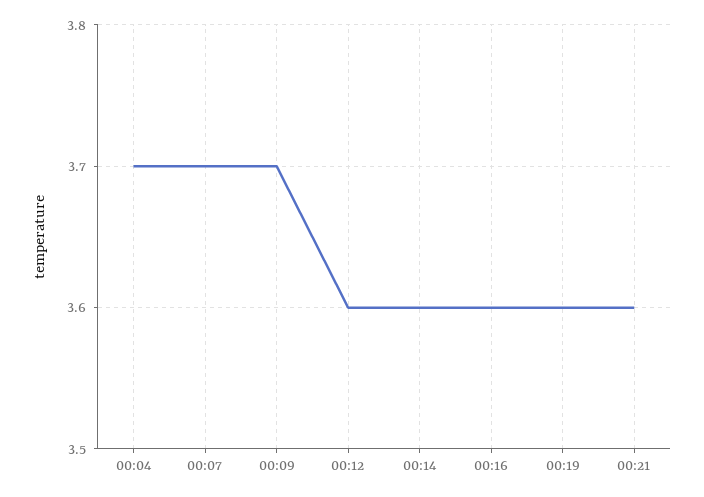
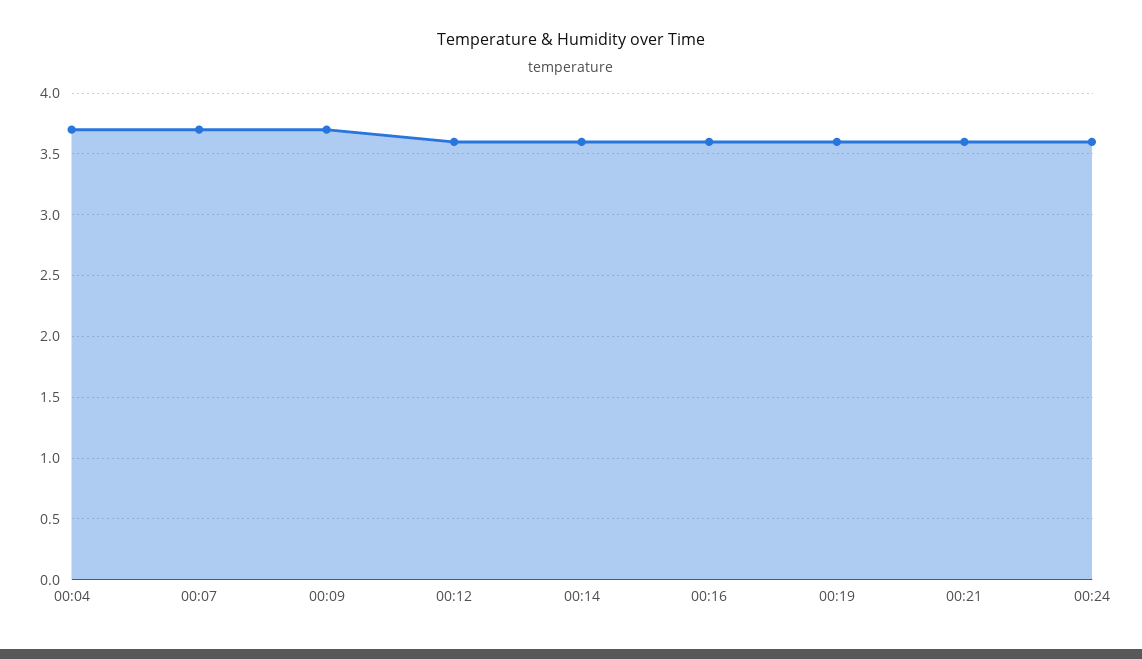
00:24: none -> 3.6

